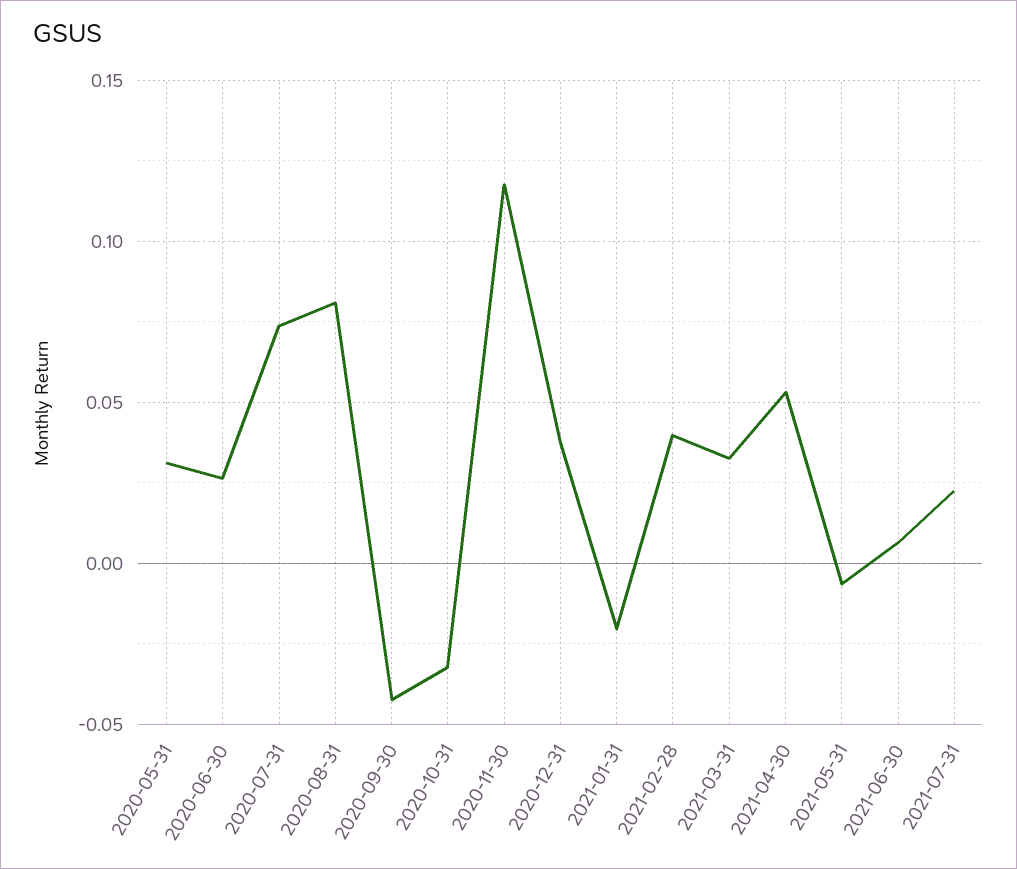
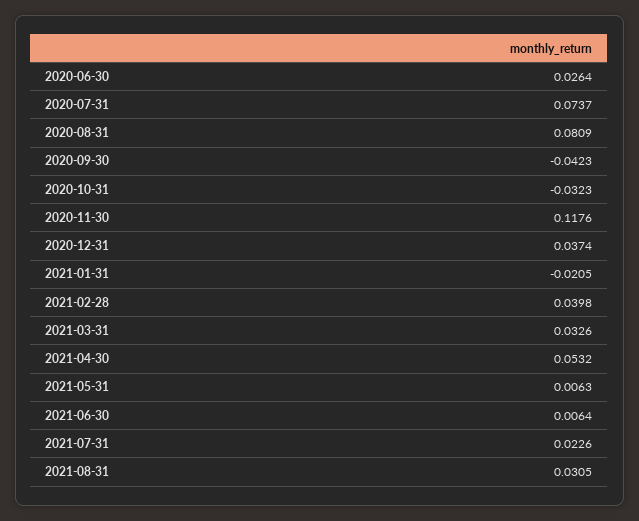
2020-05-31: 0.03 -> none
2021-05-31: -0.005 -> 0.0063
2021-08-31: none -> 0.0305

